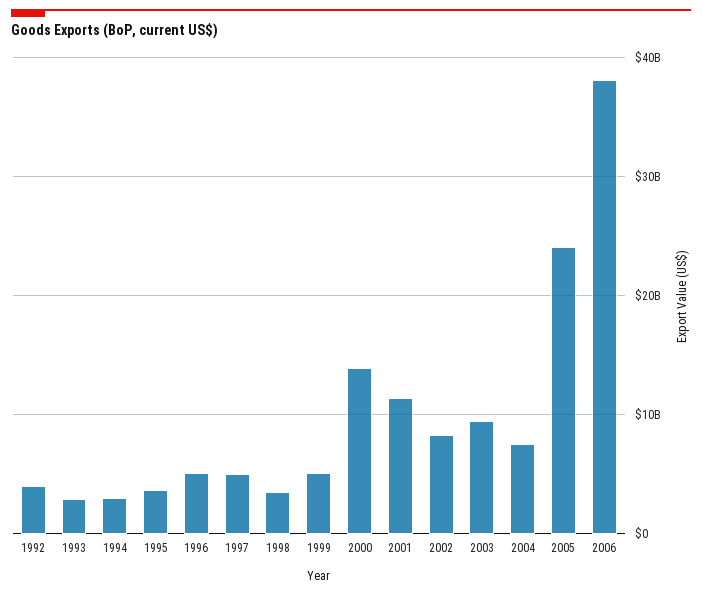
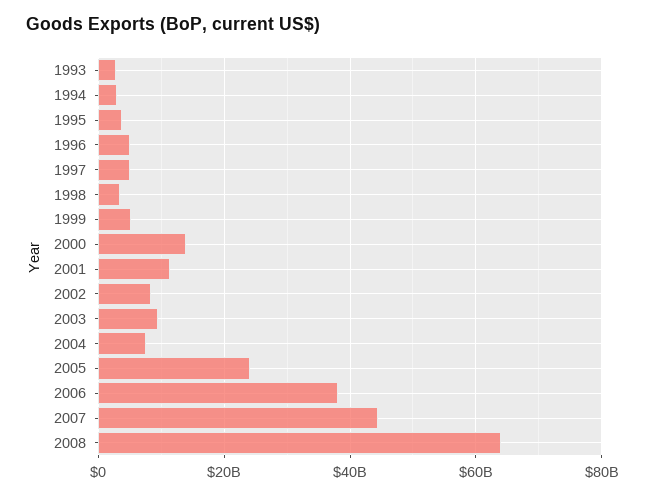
1992: 4000000000 -> none
2007: none -> 44000000000
2008: none -> 64000000000

